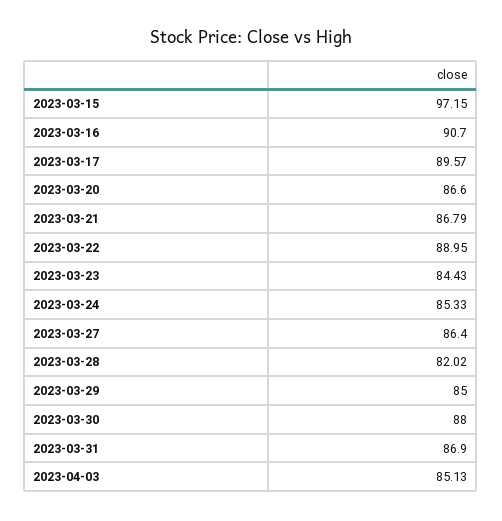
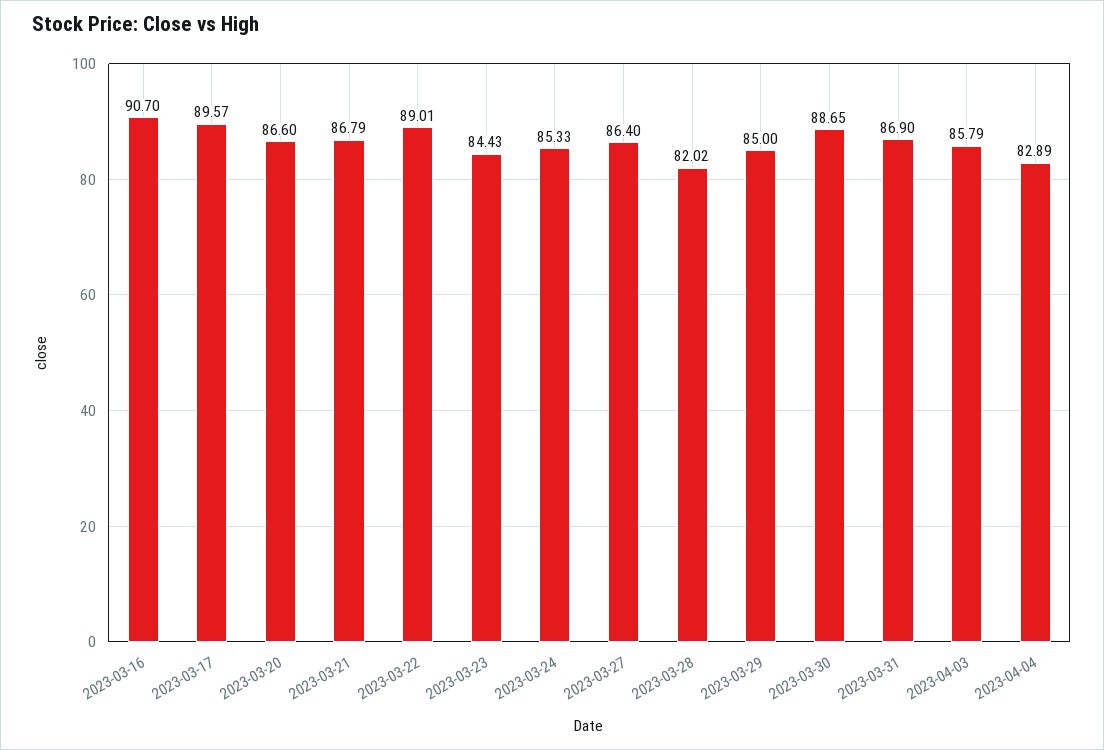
2023-03-15: 97.15 -> none
2023-03-22: 88.95 -> 89.01
2023-03-30: 88 -> 88.65
2023-04-03: 85.13 -> 85.79
2023-04-04: none -> 82.89

